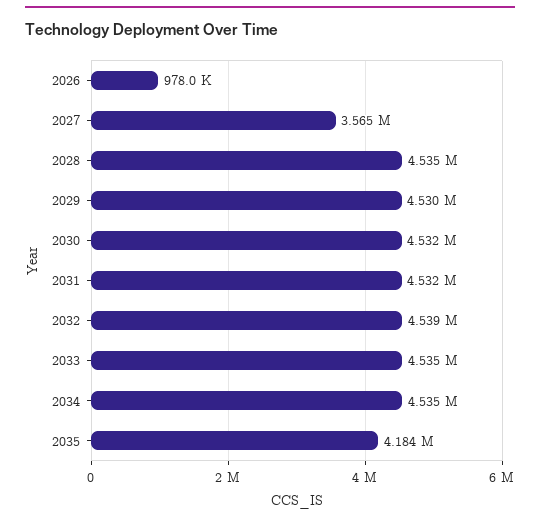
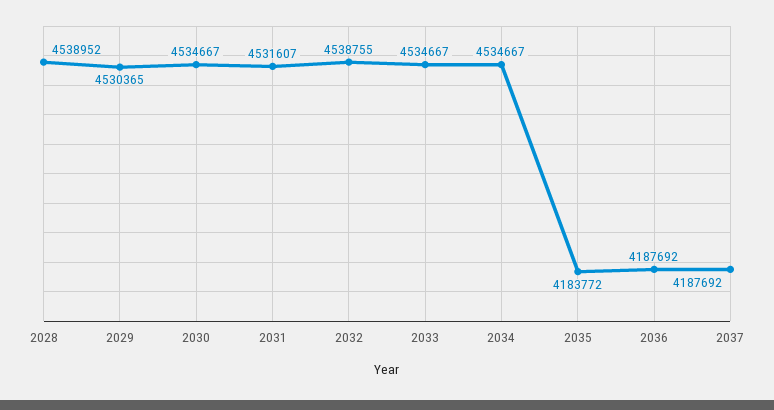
2026: 978000 -> none
2027: 3565000 -> none
2028: 4535000 -> 4538952
2030: 4532000 -> 4534667
2036: none -> 4187692
2037: none -> 4187692

